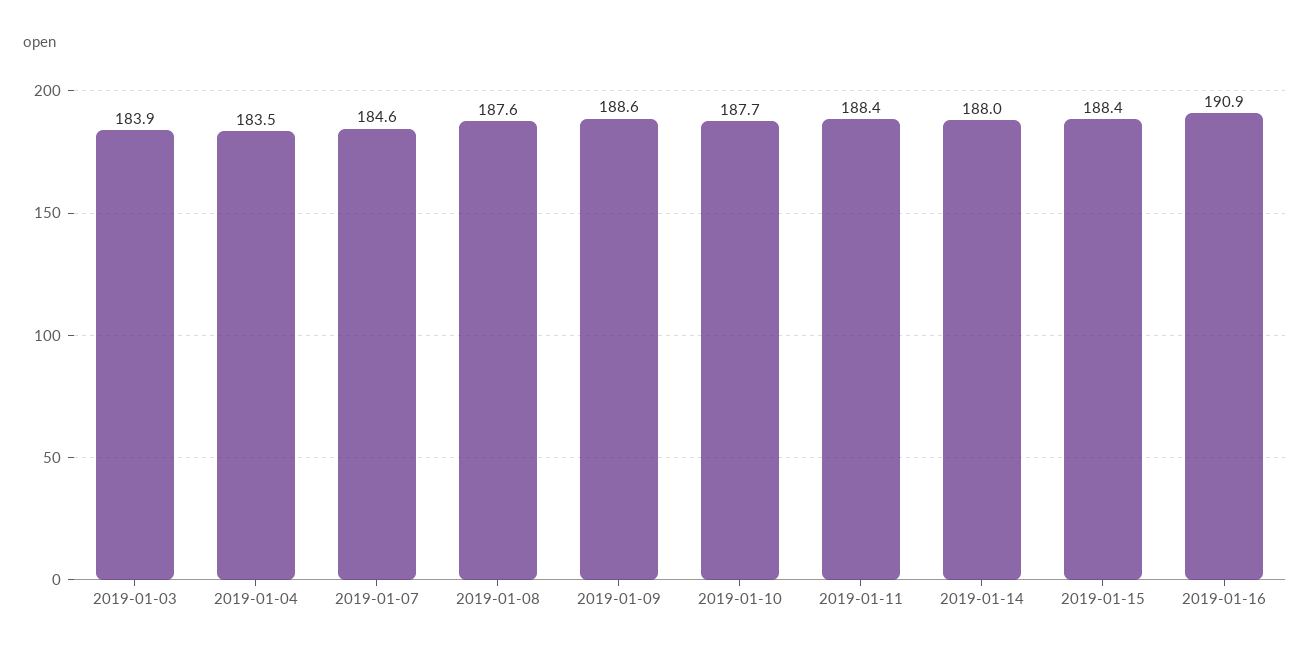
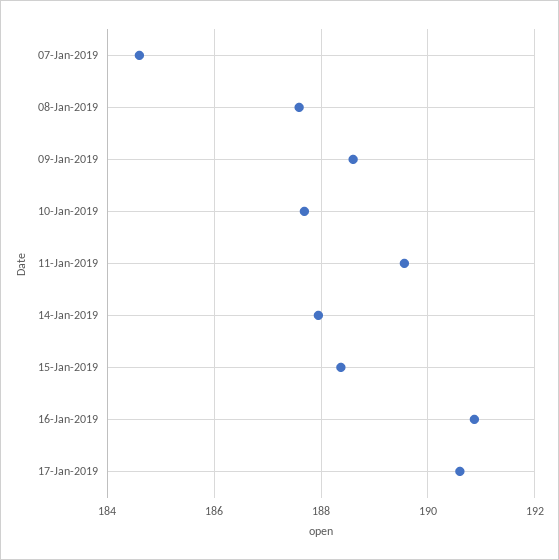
2019-01-03: 183.9 -> none
2019-01-04: 183.5 -> none
2019-01-11: 188.4 -> 189.6
17-Jan-2019: none -> 190.6

